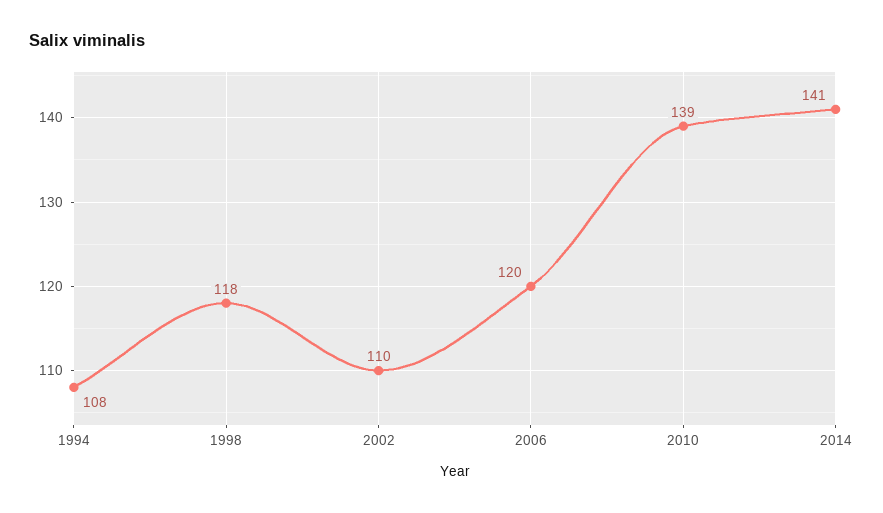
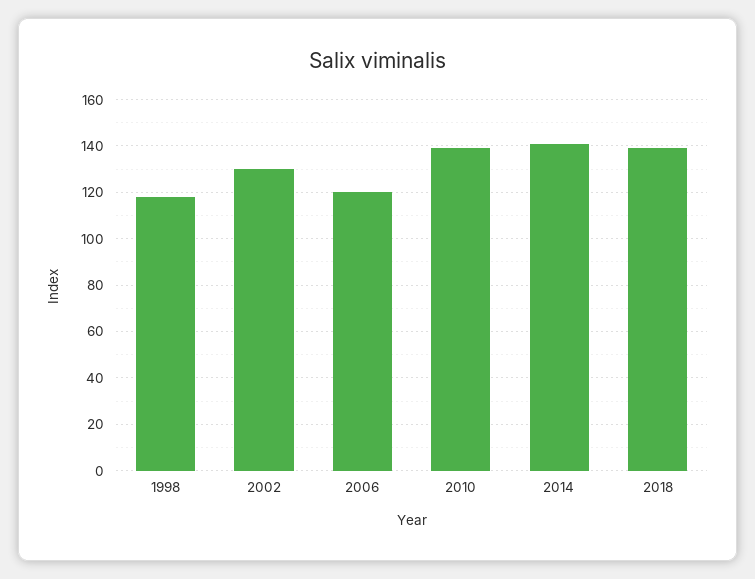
1994: 108 -> none
2002: 110 -> 130
2018: none -> 140

